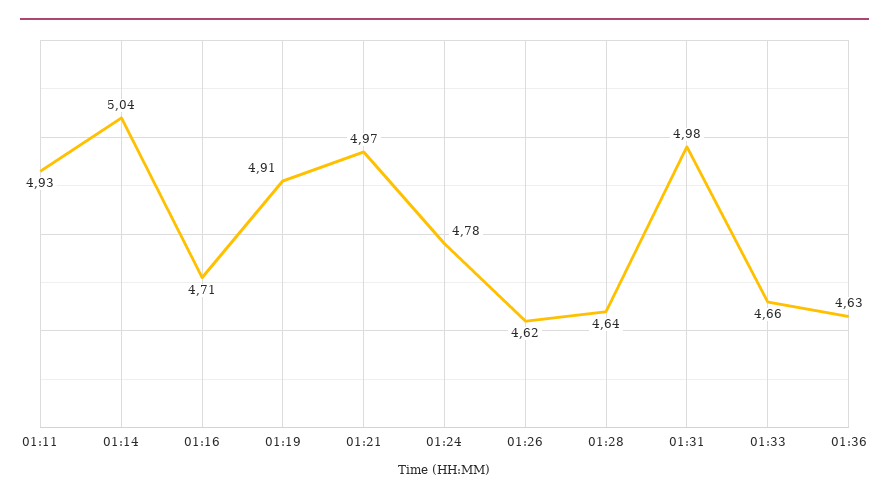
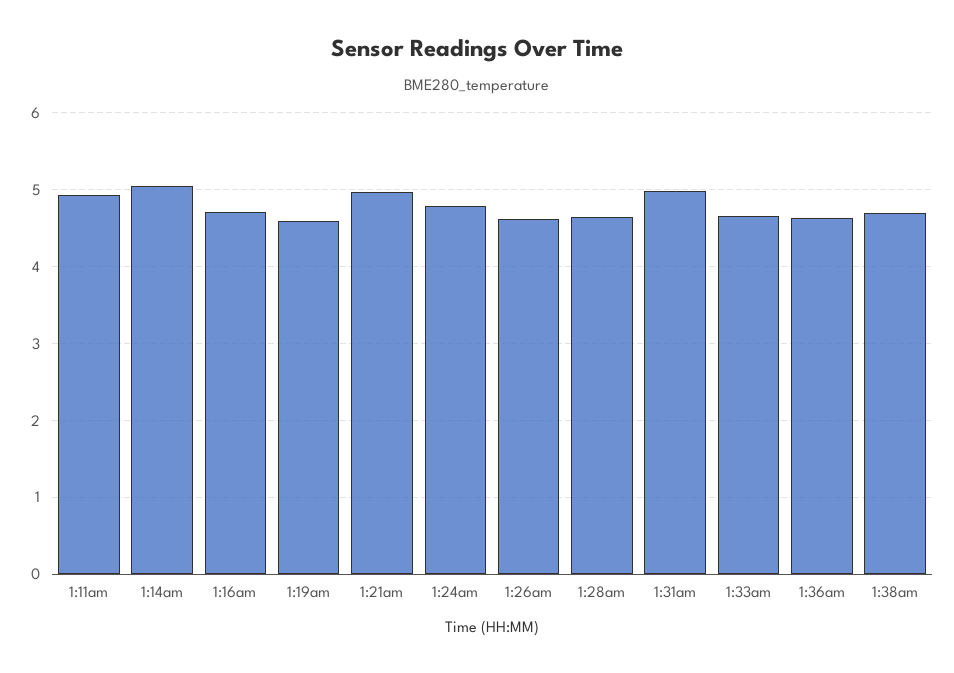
01:19: 4.91 -> 4.6
1:38am: none -> 4.7

